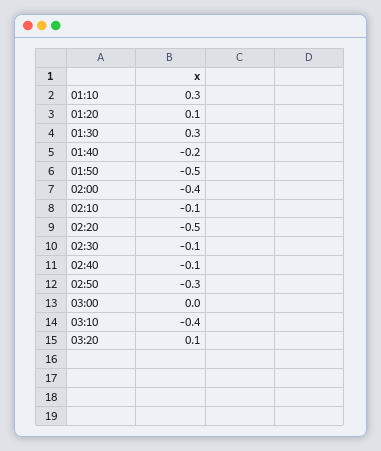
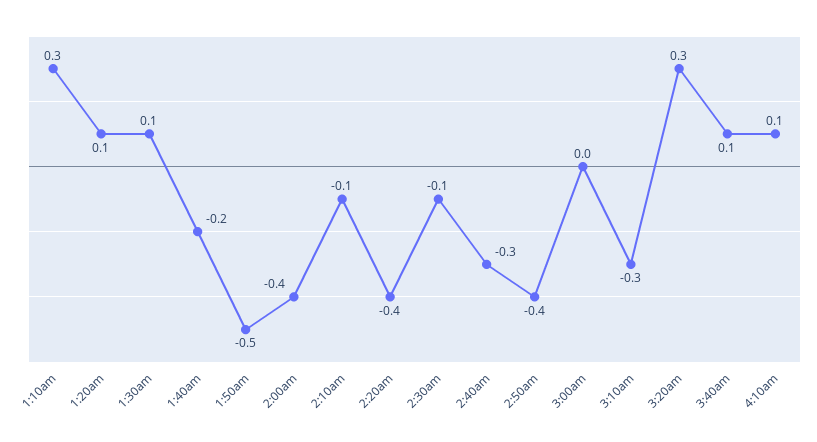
01:30: 0.3 -> 0.1
02:20: -0.5 -> -0.4
02:40: -0.1 -> -0.3
02:50: -0.3 -> -0.4
03:10: -0.4 -> -0.3
03:20: 0.1 -> 0.3
3:40am: none -> 0.1
4:10am: none -> 0.1

